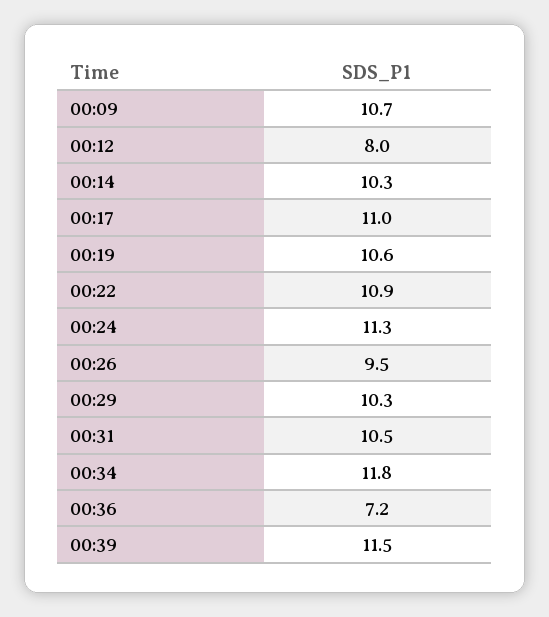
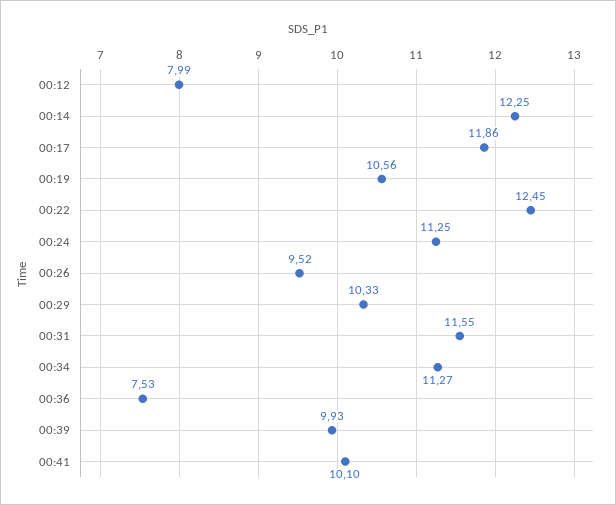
00:09: 10.7 -> none
00:14: 10.3 -> 12.25
00:17: 11 -> 11.86
00:22: 10.9 -> 12.45
00:31: 10.5 -> 11.55
00:34: 11.8 -> 11.27
00:36: 7.2 -> 7.53
00:39: 11.5 -> 9.93
00:41: none -> 10.1

